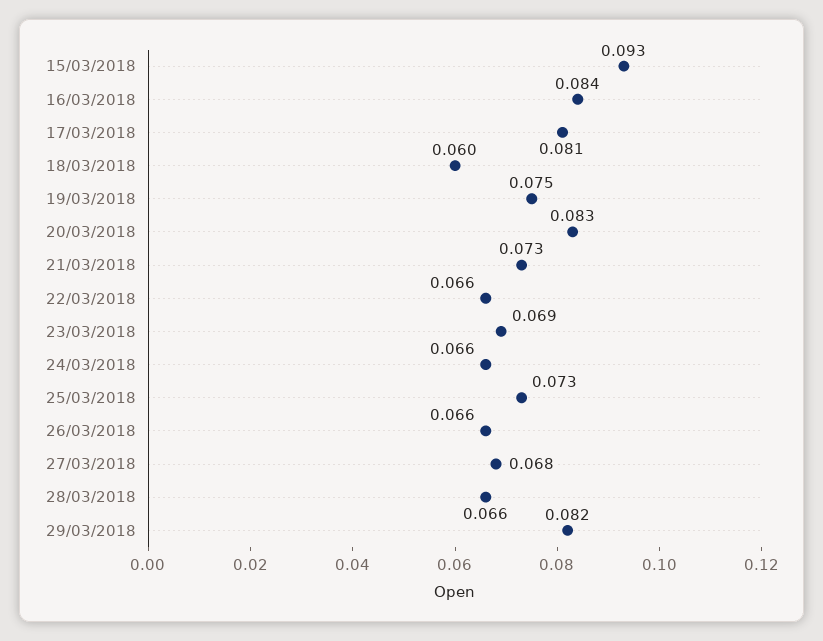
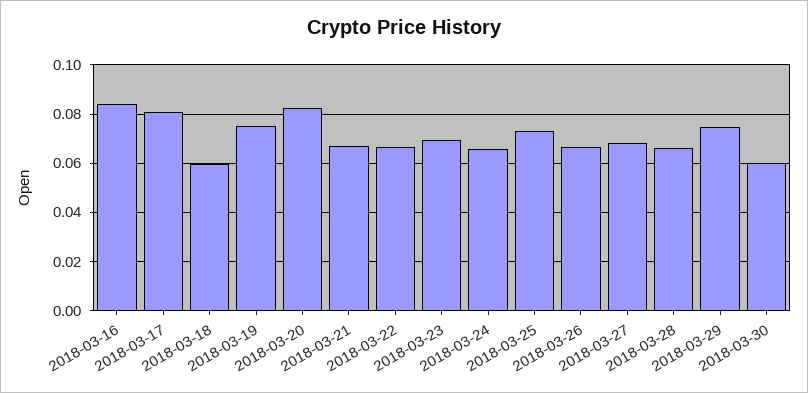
15/03/2018: 0.093 -> none
21/03/2018: 0.073 -> 0.0675
29/03/2018: 0.082 -> 0.075
2018-03-30: none -> 0.06

